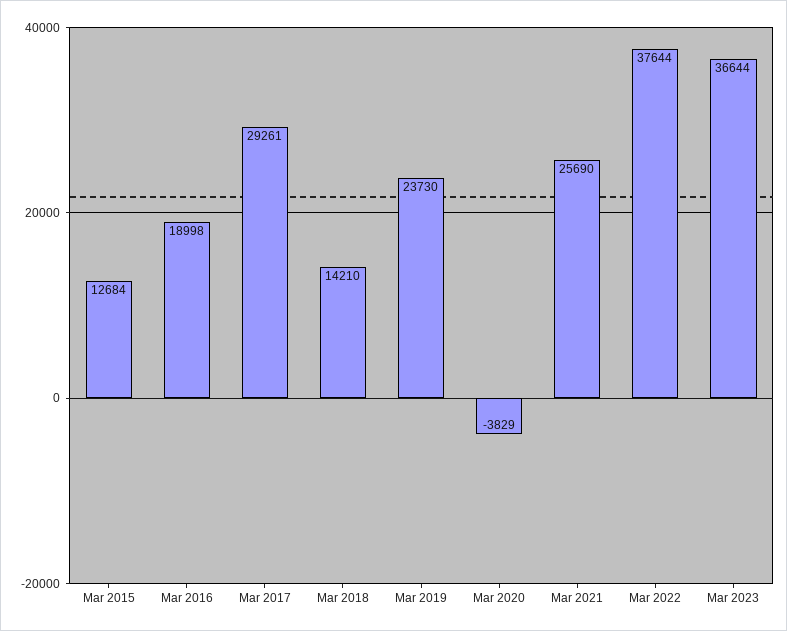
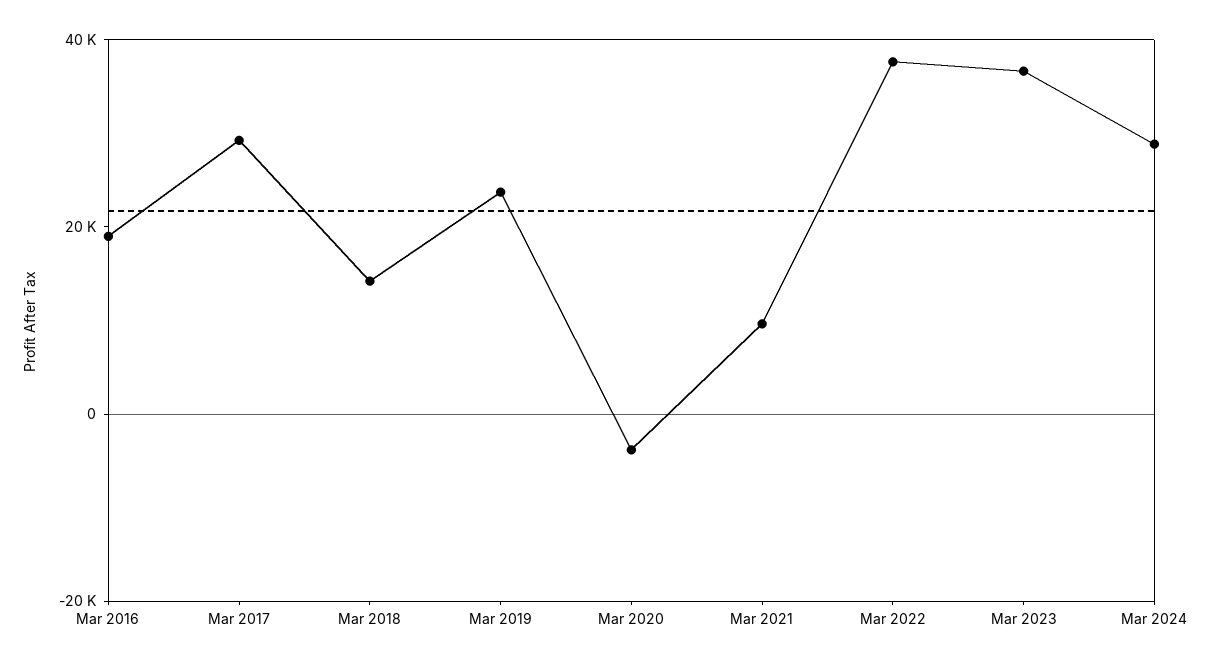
Mar 2015: 12684 -> none
Mar 2021: 25690 -> 10000
Mar 2024: none -> 30000

